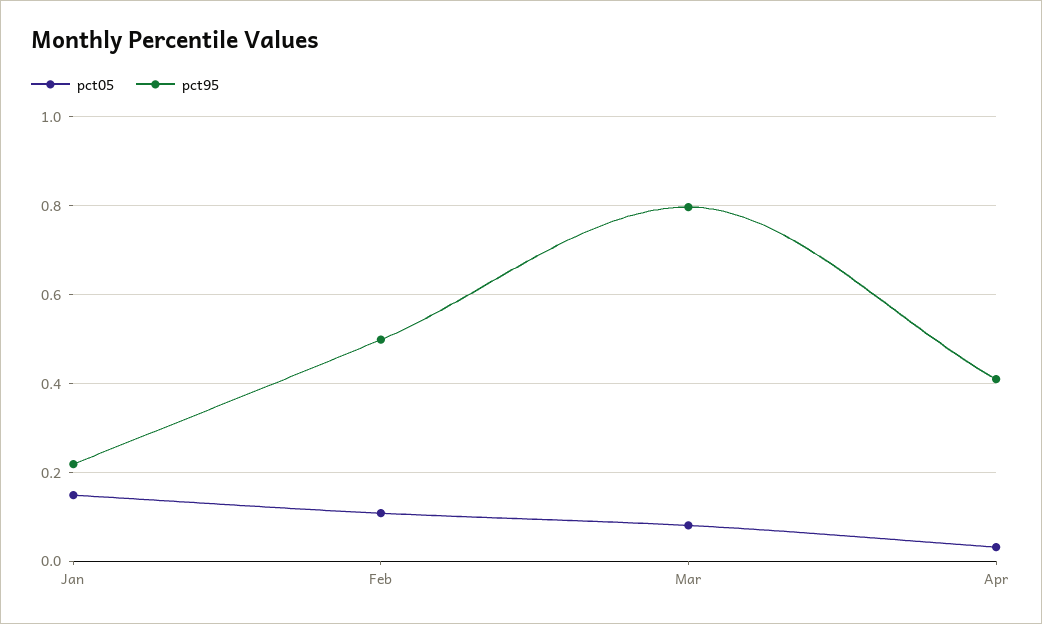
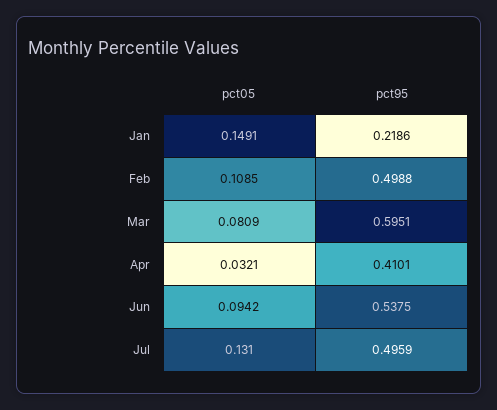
pct95, Mar: 0.8 -> 0.5951
pct05, Jun: none -> 0.0942
pct95, Jun: none -> 0.5375
pct05, Jul: none -> 0.131
pct95, Jul: none -> 0.4959

